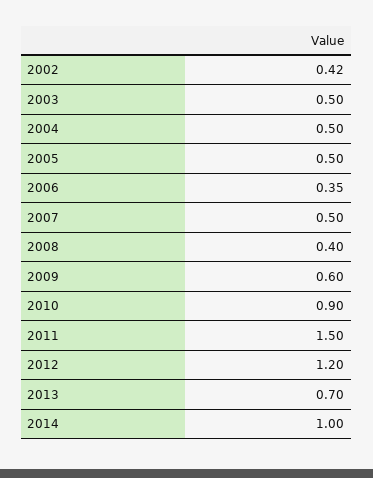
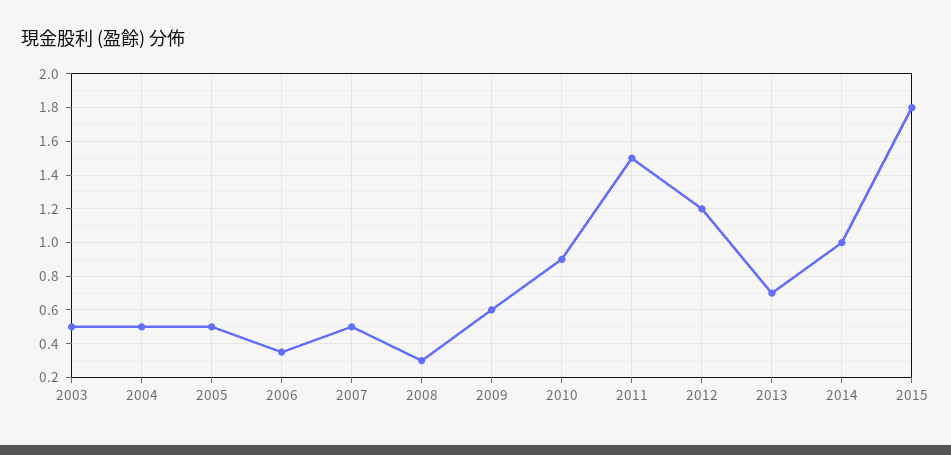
2002: 0.42 -> none
2008: 0.4 -> 0.3
2015: none -> 1.8

